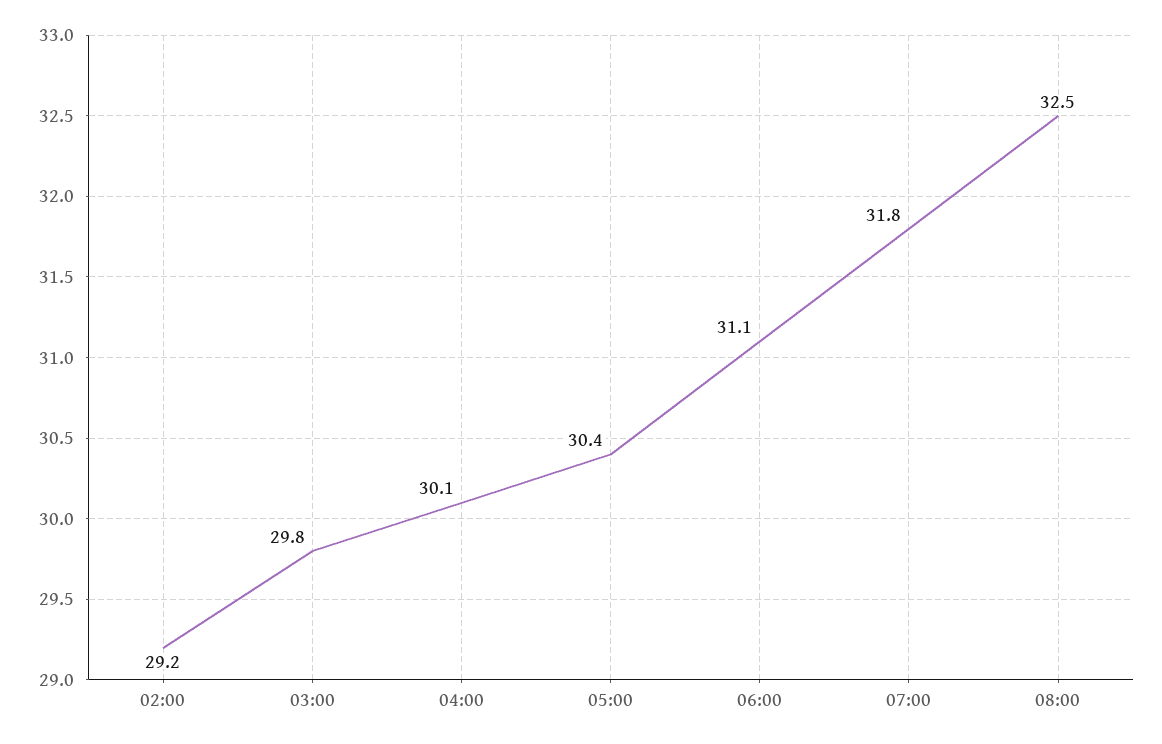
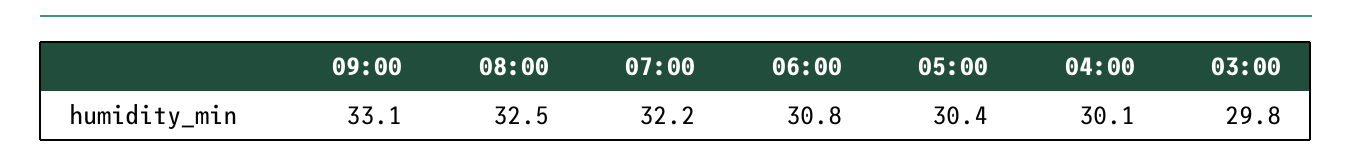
02:00: 29.2 -> none
06:00: 31.1 -> 30.8
07:00: 31.8 -> 32.2
09:00: none -> 33.1

